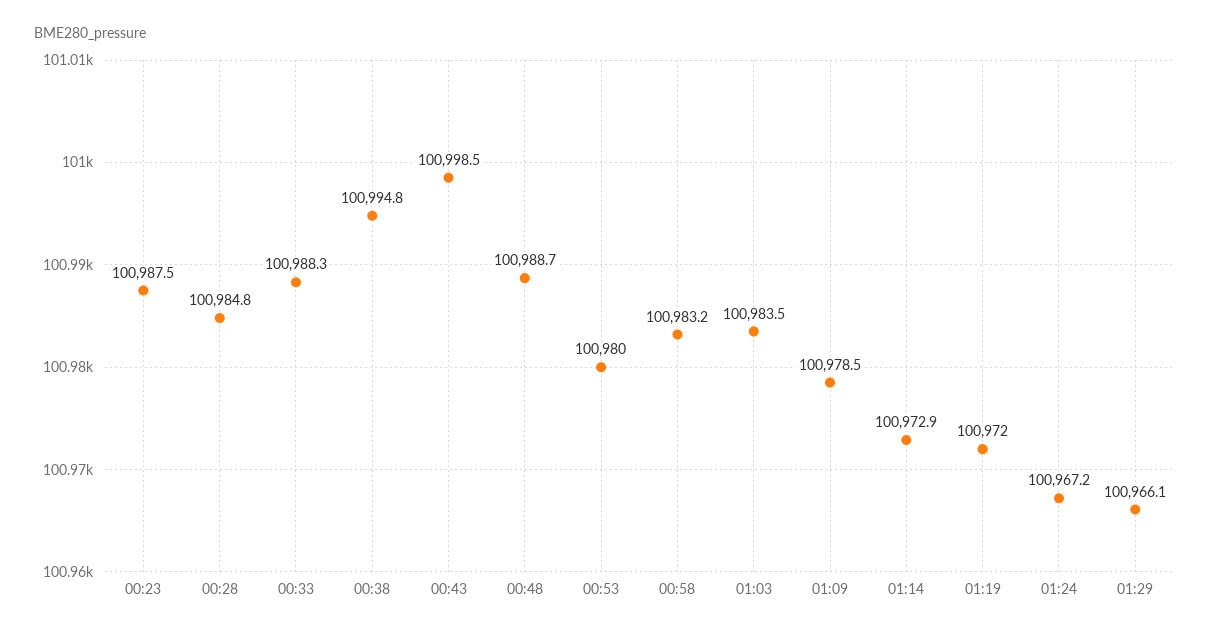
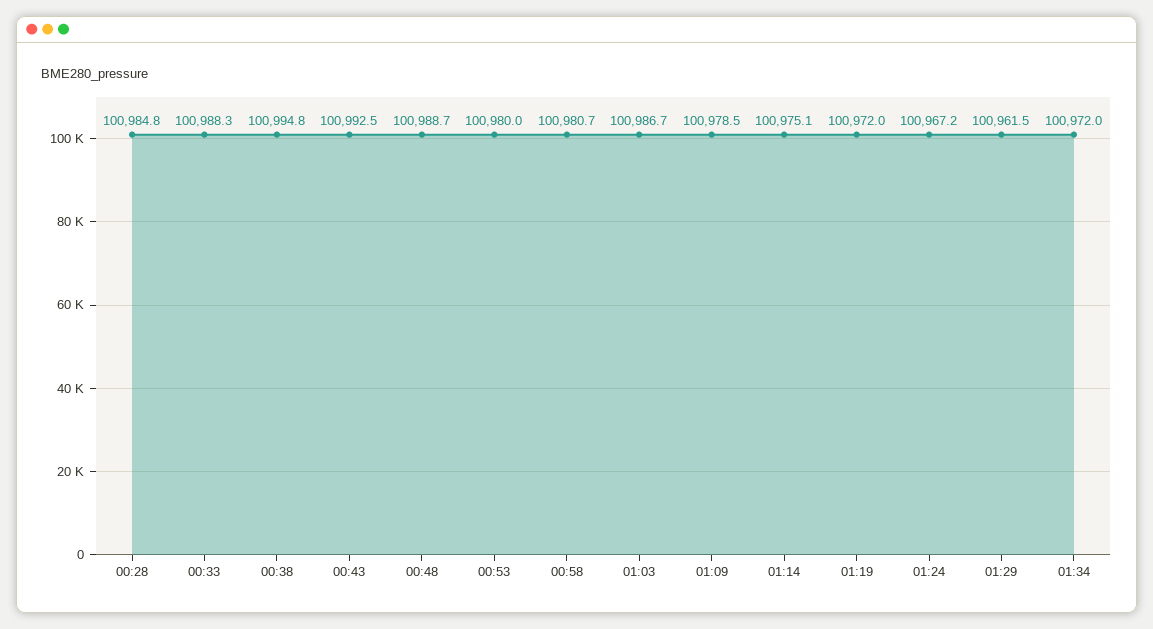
00:23: 100987.5 -> none
00:43: 100998.5 -> 100992.5
00:58: 100983.2 -> 100980.7
01:03: 100983.5 -> 100986.7
01:14: 100972.9 -> 100975.1
01:29: 100966.1 -> 100961.5
01:34: none -> 100972

